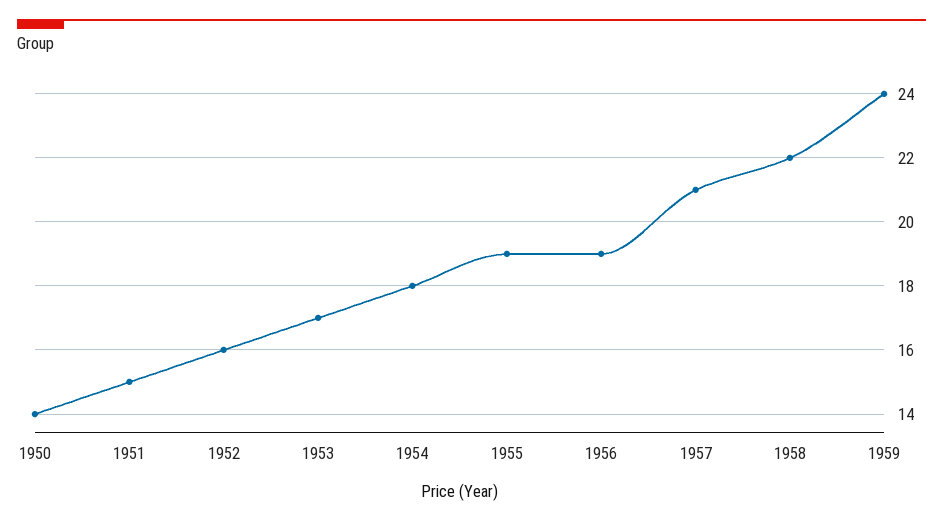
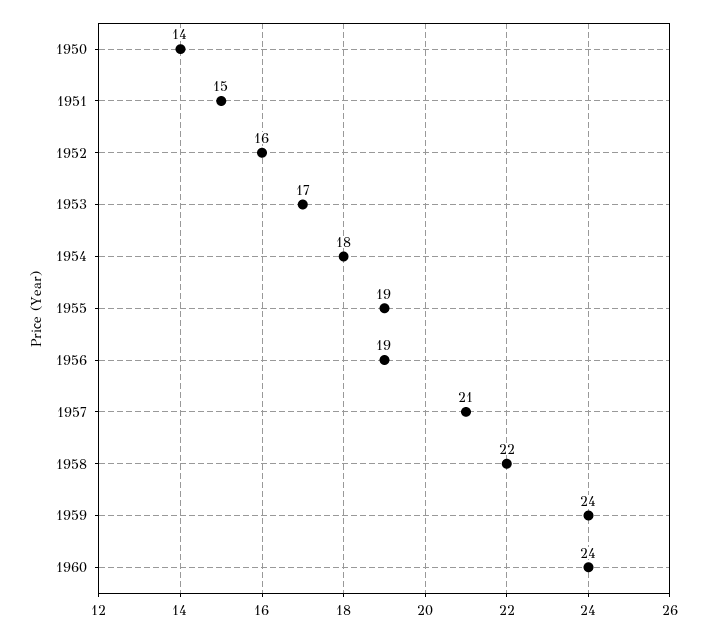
1960: none -> 24

